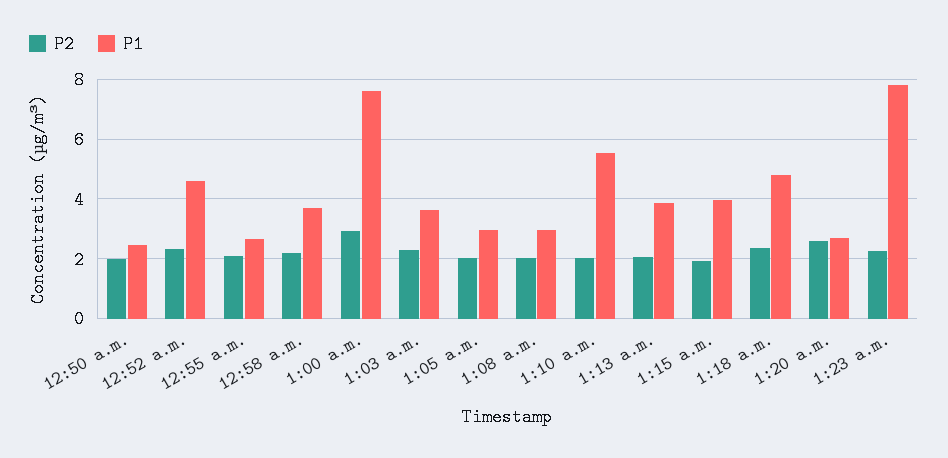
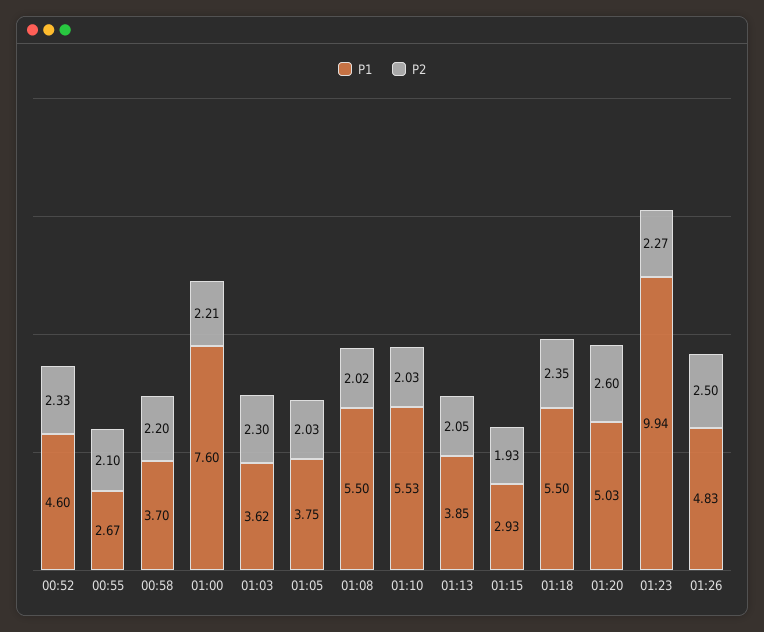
P2, 12:50 a.m.: 2 -> none
P1, 12:50 a.m.: 2.5 -> none
P2, 1:00 a.m.: 3 -> 2.21
P1, 1:05 a.m.: 3 -> 3.75
P1, 1:08 a.m.: 3 -> 5.5
P1, 1:15 a.m.: 4 -> 2.93
P1, 1:18 a.m.: 4.75 -> 5.5
P1, 1:20 a.m.: 2.75 -> 5.03
P1, 1:23 a.m.: 7.75 -> 9.94
P1, 01:26: none -> 4.83
P2, 01:26: none -> 2.5

